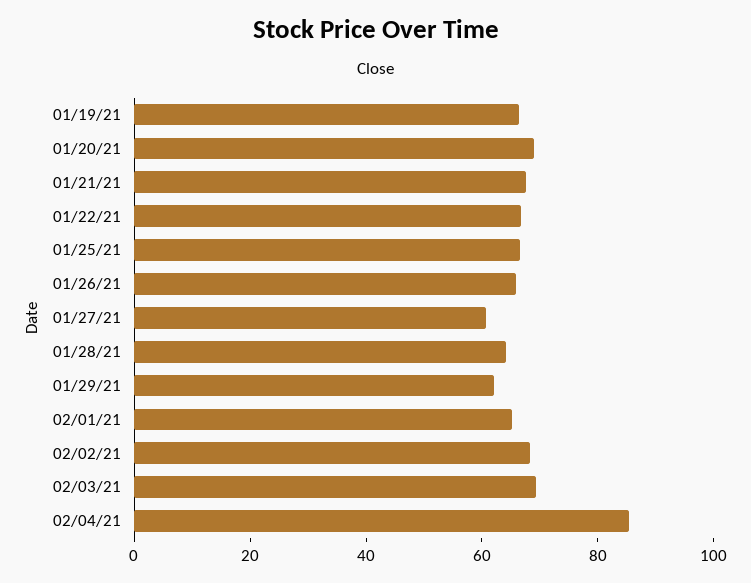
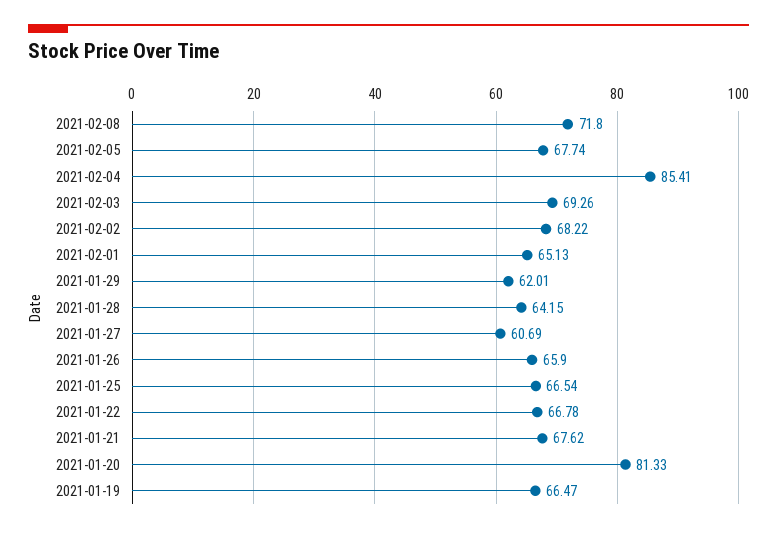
01/20/21: 70 -> 81.33
2021-02-08: none -> 71.8
2021-02-05: none -> 67.74

